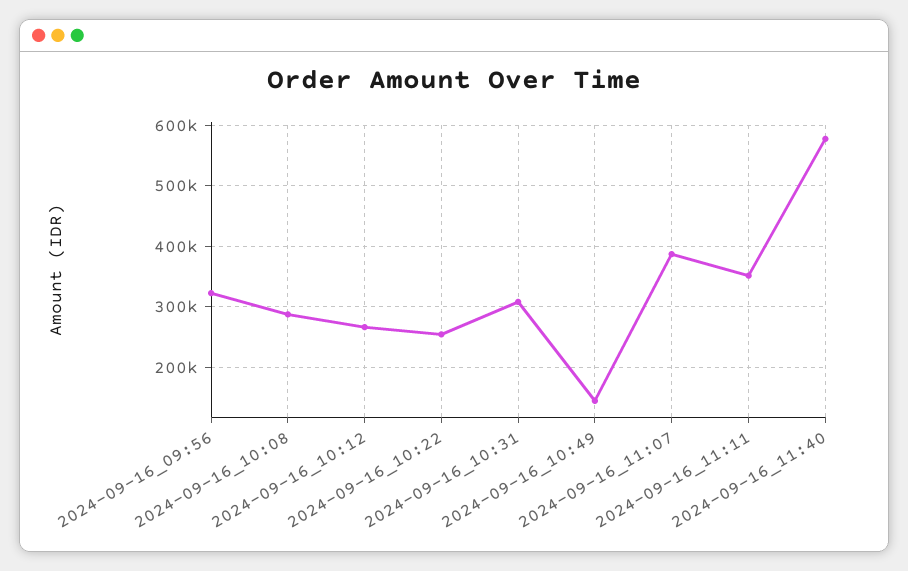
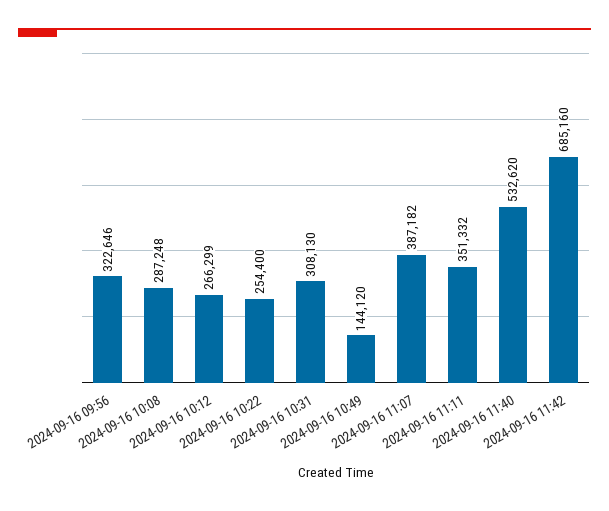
2024-09-16_11:40: 580000 -> 532620
2024-09-16 11:42: none -> 685160

